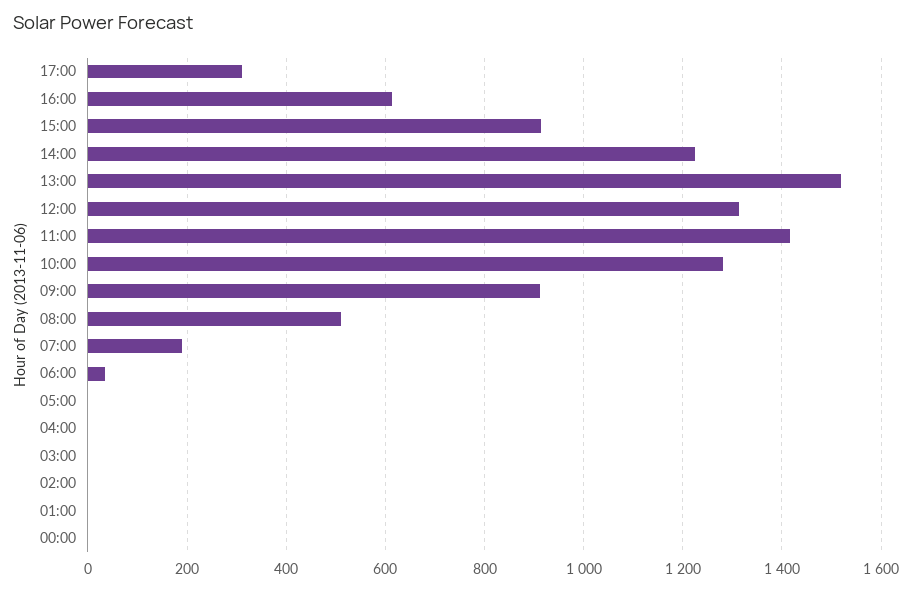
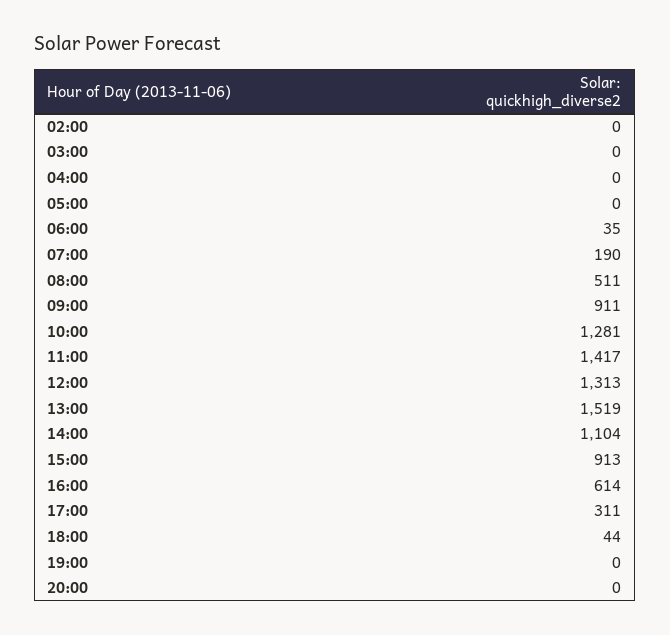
14:00: 1220 -> 1104
01:00: 0 -> none
00:00: 0 -> none
18:00: none -> 44
19:00: none -> 0
20:00: none -> 0

